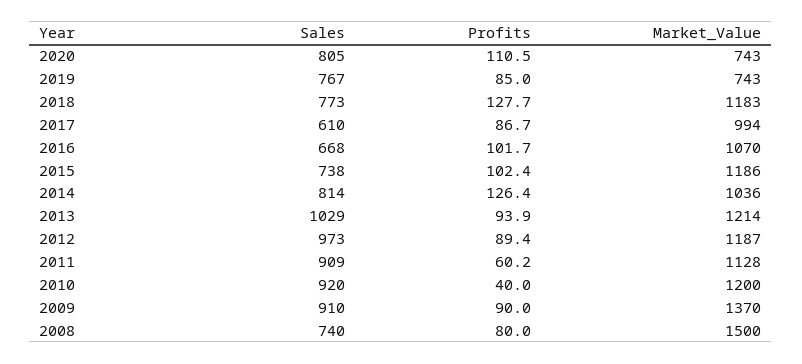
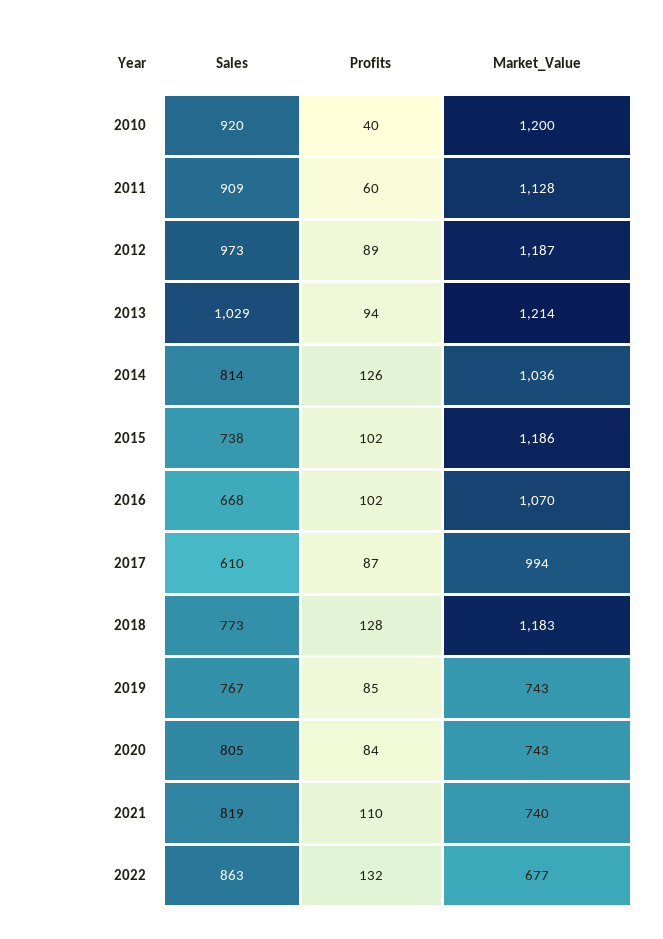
Profits, 2020: 110.5 -> 84
Sales, 2009: 910 -> none
Profits, 2009: 90 -> none
Market_Value, 2009: 1370 -> none
Sales, 2008: 740 -> none
Profits, 2008: 80 -> none
Market_Value, 2008: 1500 -> none
Sales, 2021: none -> 819
Profits, 2021: none -> 110
Market_Value, 2021: none -> 740
Sales, 2022: none -> 863
Profits, 2022: none -> 132
Market_Value, 2022: none -> 677

